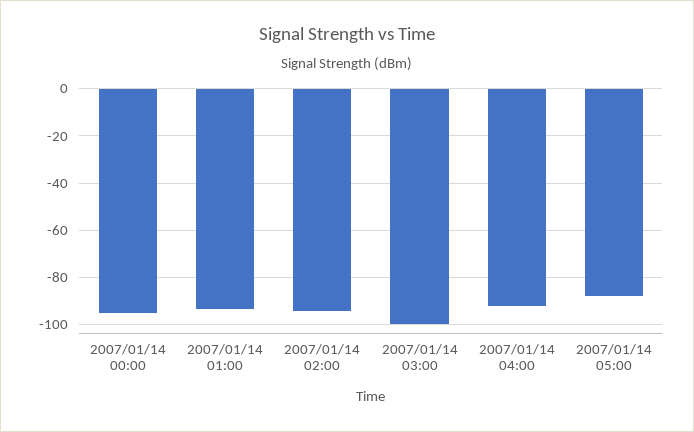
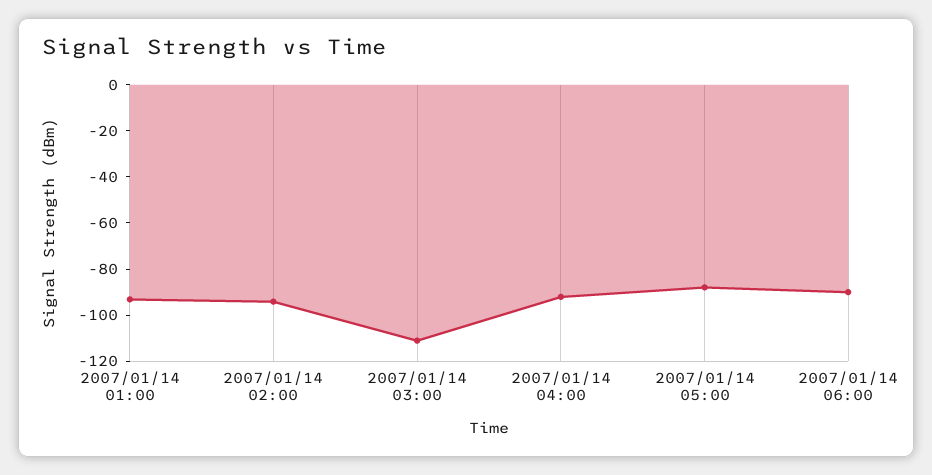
2007/01/14 00:00: -95 -> none
2007/01/14 03:00: -100 -> -110
2007/01/14 06:00: none -> -90

